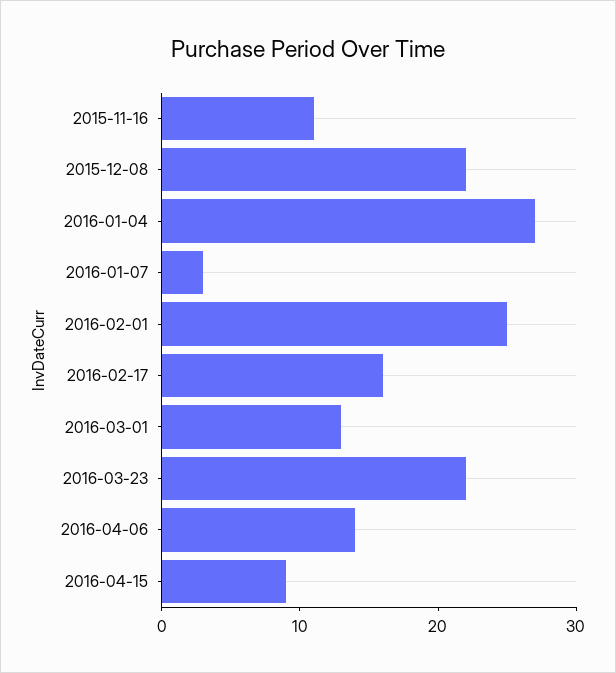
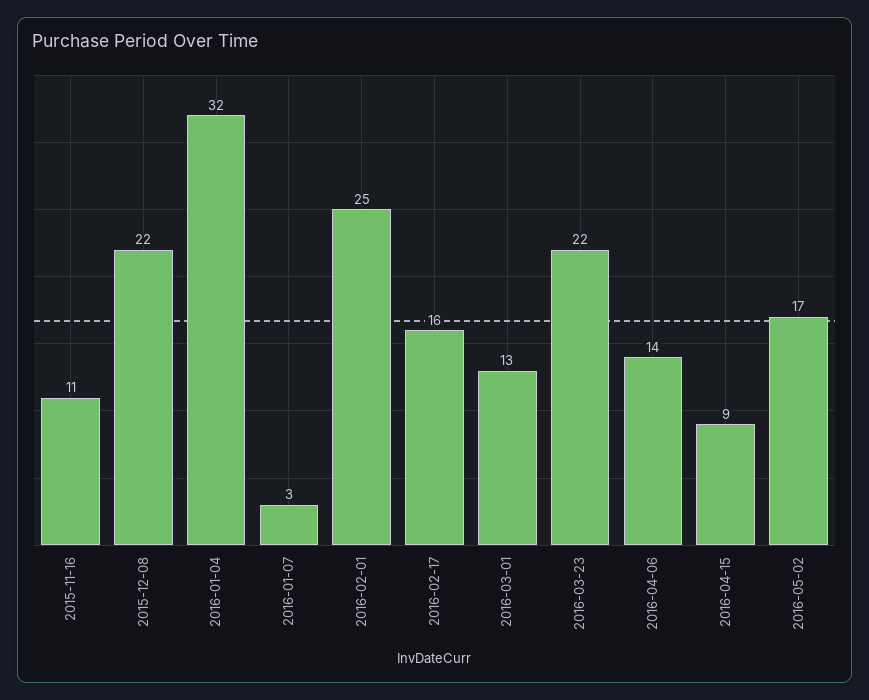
2016-01-04: 27 -> 32
2016-05-02: none -> 17

